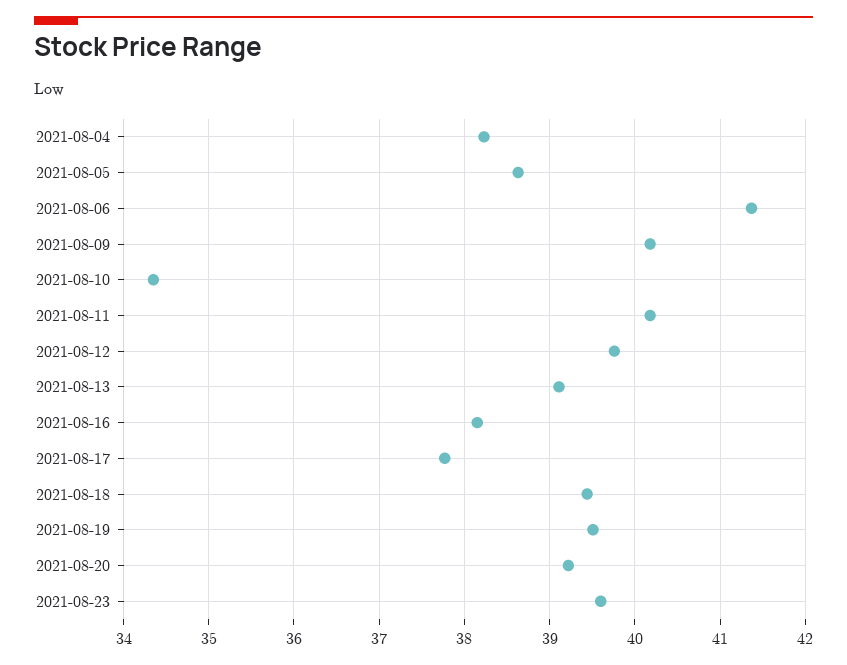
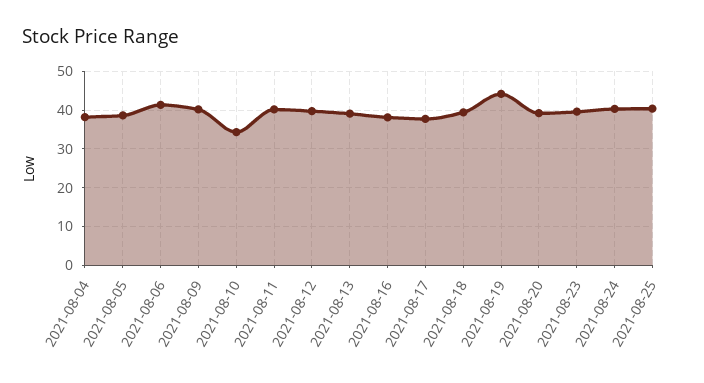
2021-08-19: 39.5 -> 44
2021-08-24: none -> 40
2021-08-25: none -> 40

